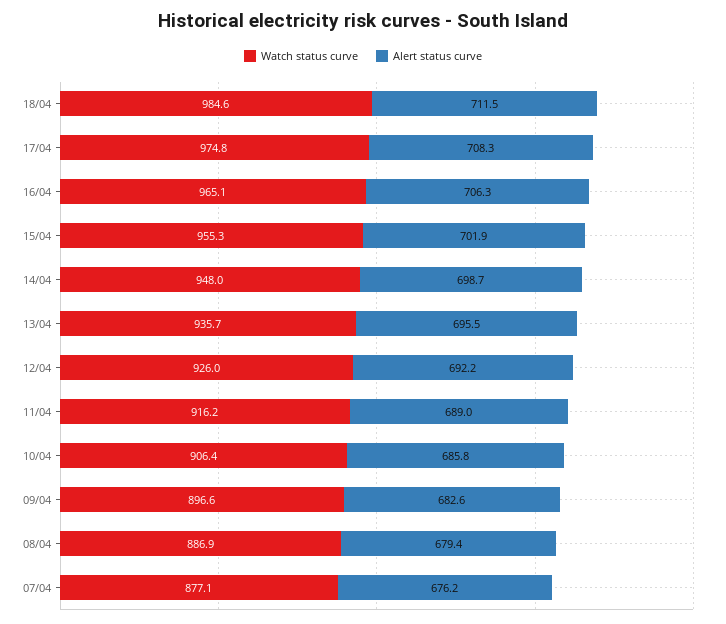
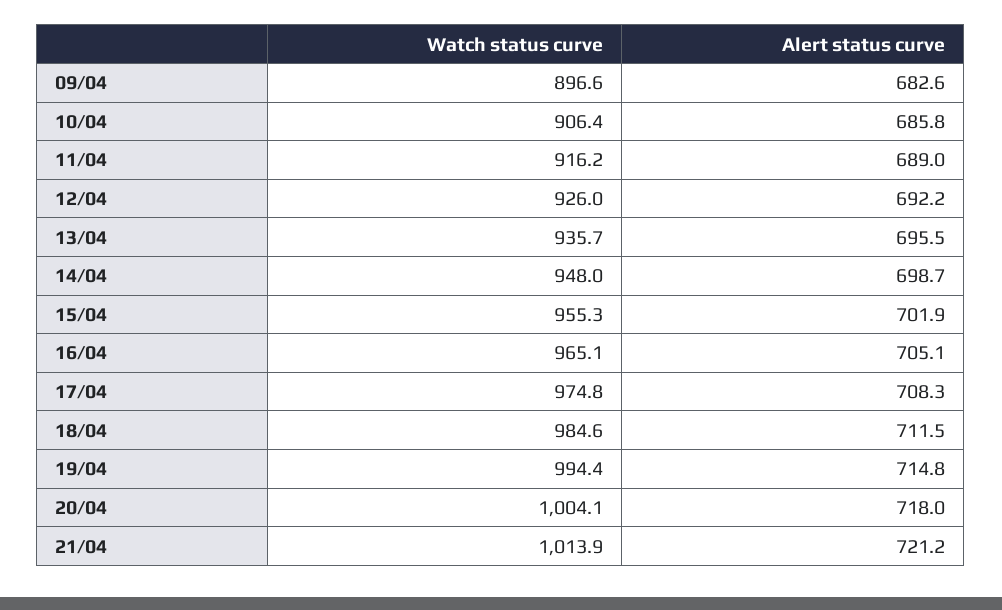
Alert status curve, 16/04: 706.3 -> 705.1
Watch status curve, 08/04: 886.9 -> none
Alert status curve, 08/04: 679.4 -> none
Watch status curve, 07/04: 877.1 -> none
Alert status curve, 07/04: 676.2 -> none
Watch status curve, 19/04: none -> 994.4
Alert status curve, 19/04: none -> 714.8
Watch status curve, 20/04: none -> 1004.1
Alert status curve, 20/04: none -> 718
Watch status curve, 21/04: none -> 1013.9
Alert status curve, 21/04: none -> 721.2

